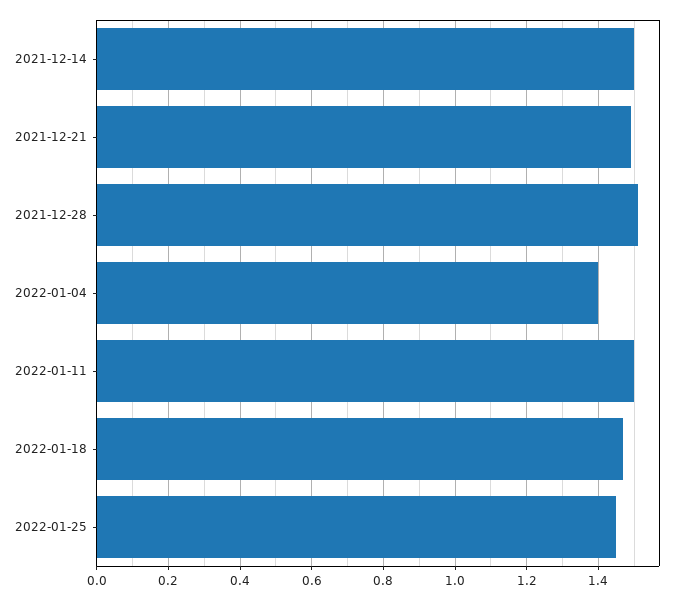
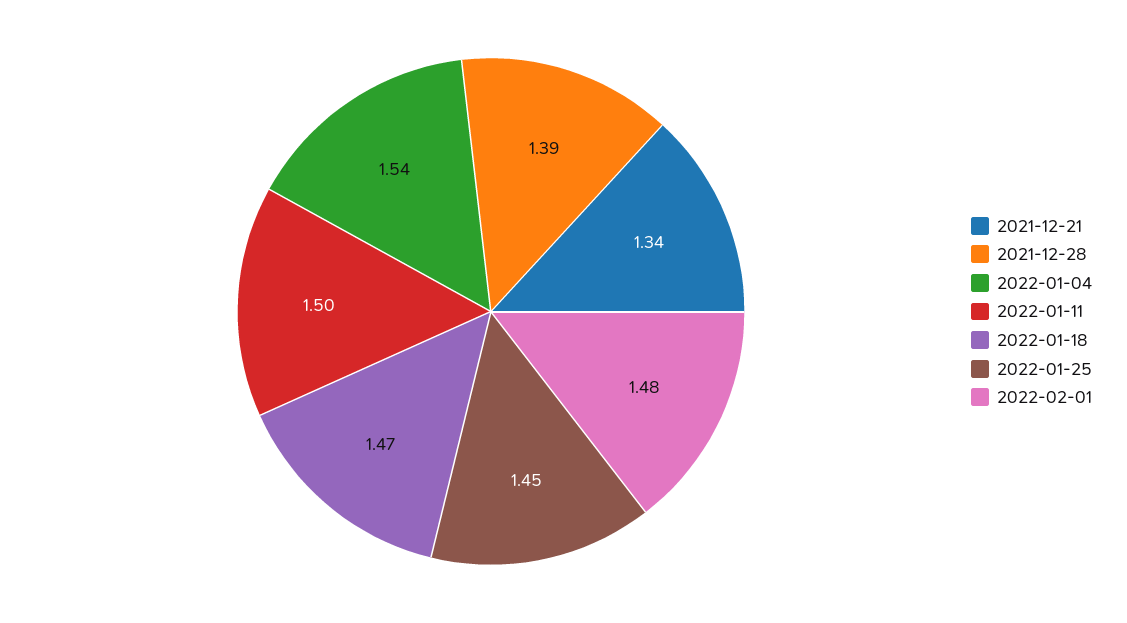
2021-12-14: 1.5 -> none
2021-12-21: 1.5 -> 1.34
2021-12-28: 1.5 -> 1.39
2022-01-04: 1.4 -> 1.54
2022-02-01: none -> 1.48

